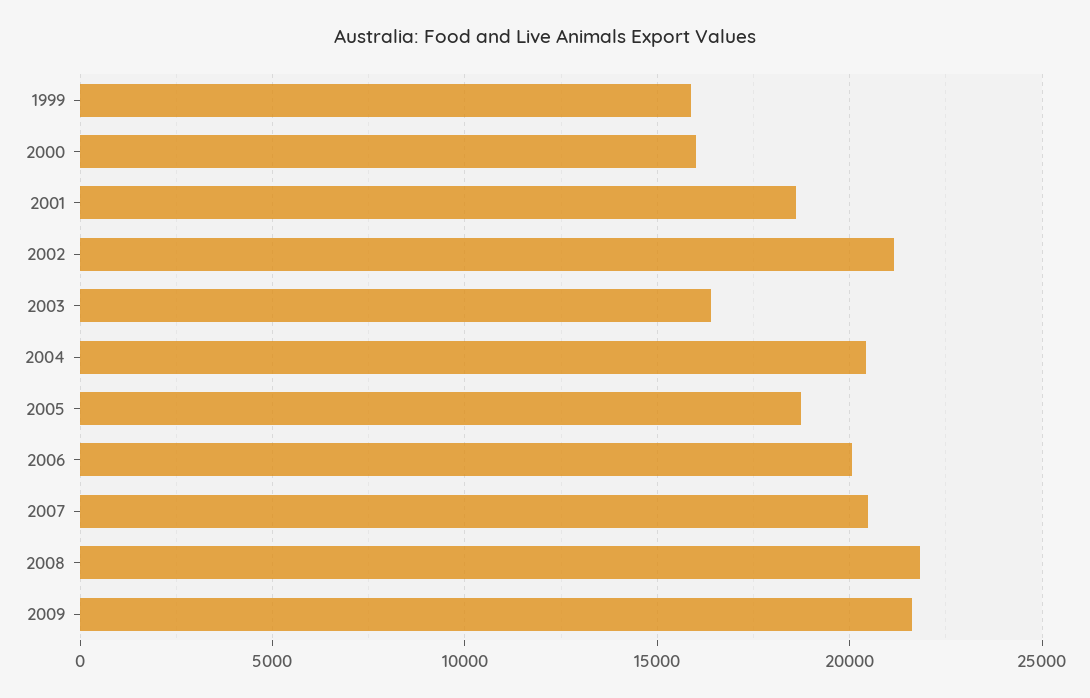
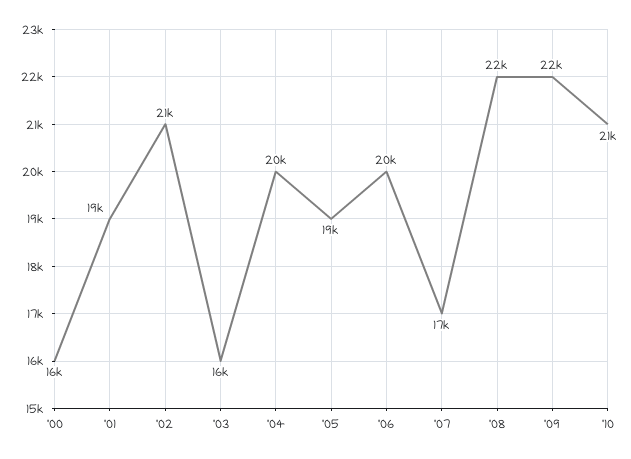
1999: 16000 -> none
2007: 20500 -> 17000
'10: none -> 21000

